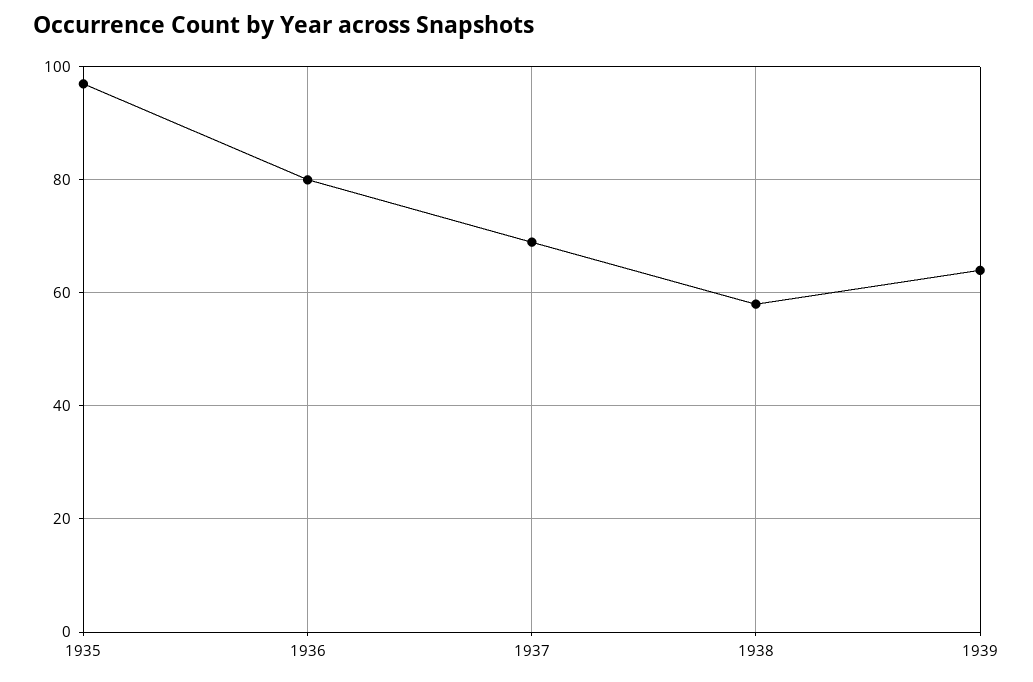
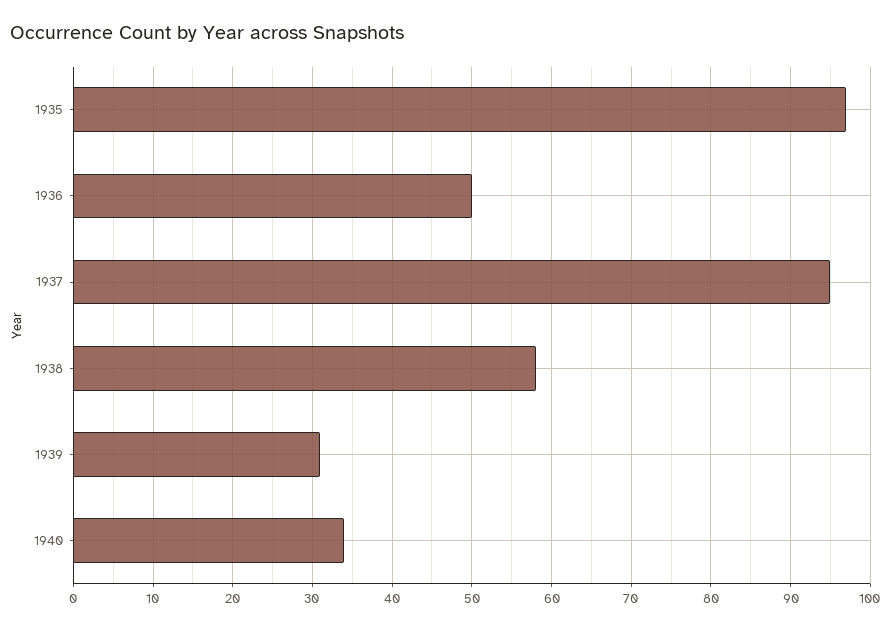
1936: 80 -> 50
1937: 70 -> 95
1939: 65 -> 31
1940: none -> 34

